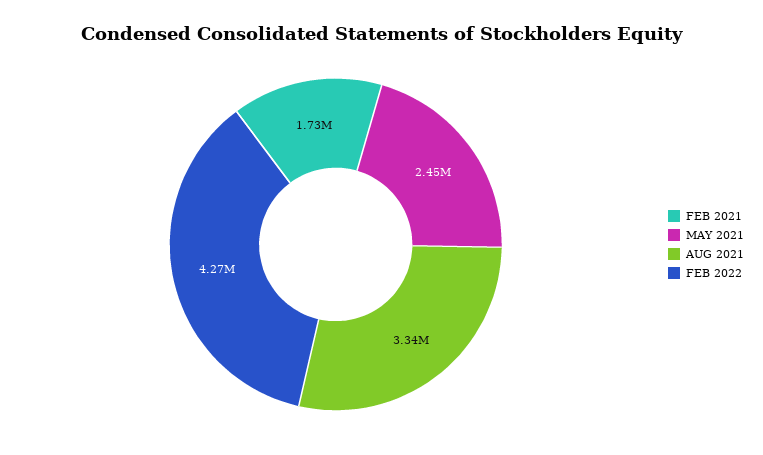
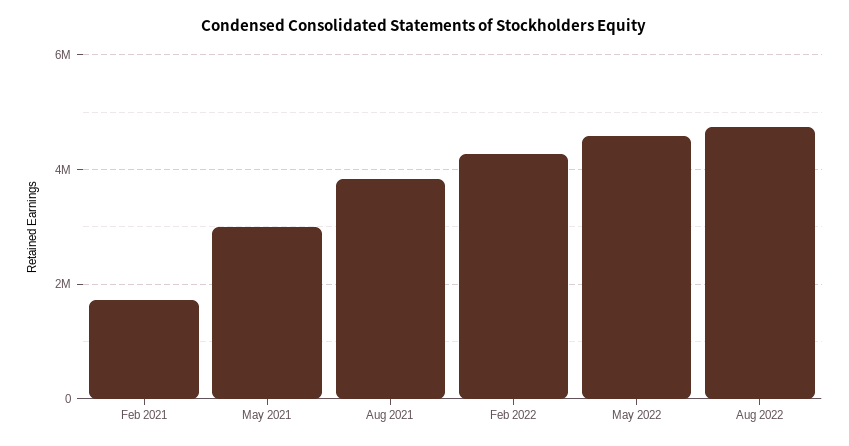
MAY 2021: 2450000 -> 3000000
AUG 2021: 3340000 -> 3800000
May 2022: none -> 4600000
Aug 2022: none -> 4800000

